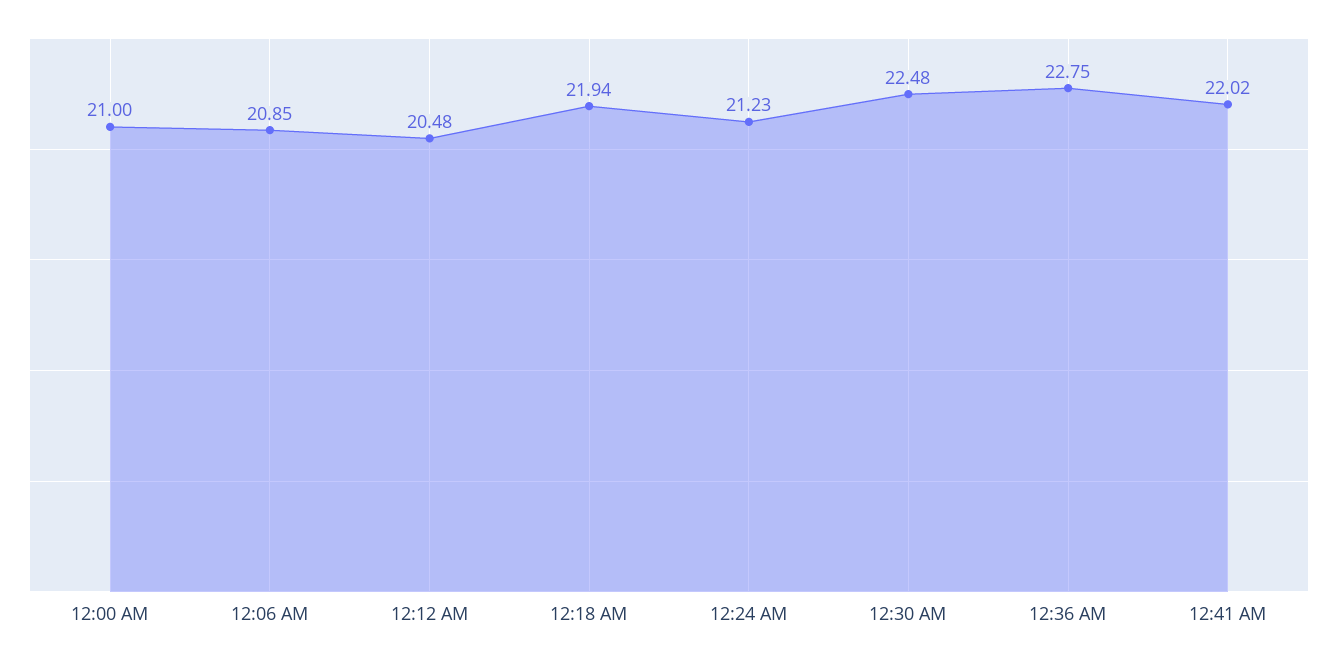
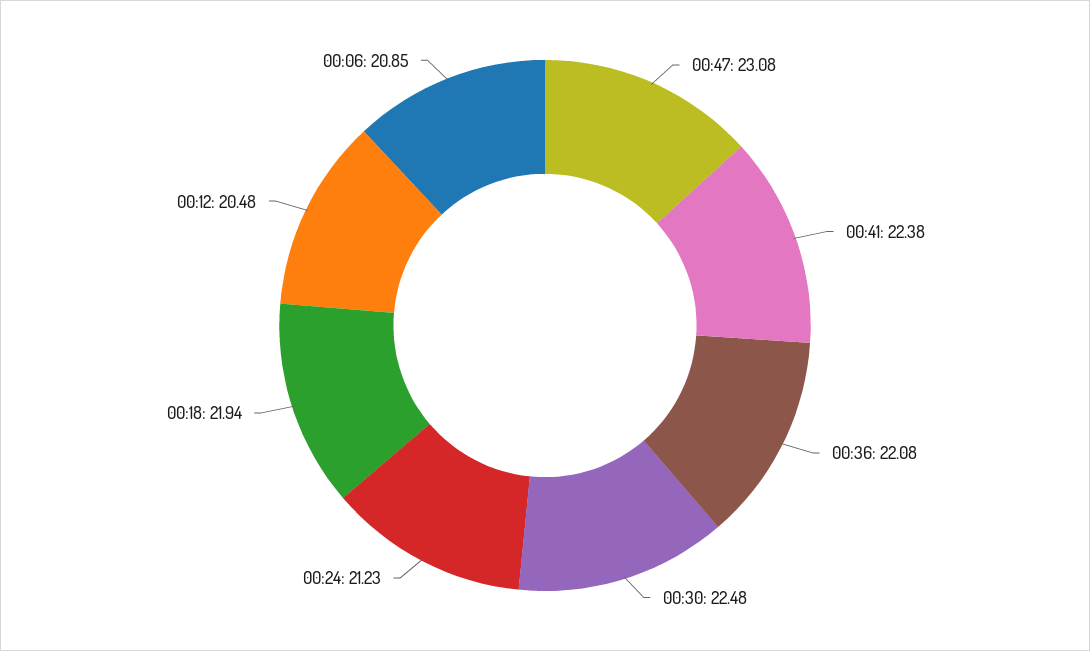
12:00 AM: 21 -> none
12:36 AM: 22.75 -> 22.08
12:41 AM: 22.02 -> 22.38
00:47: none -> 23.08

